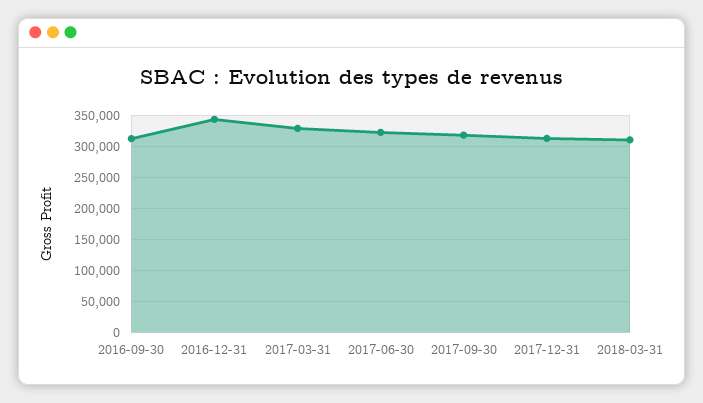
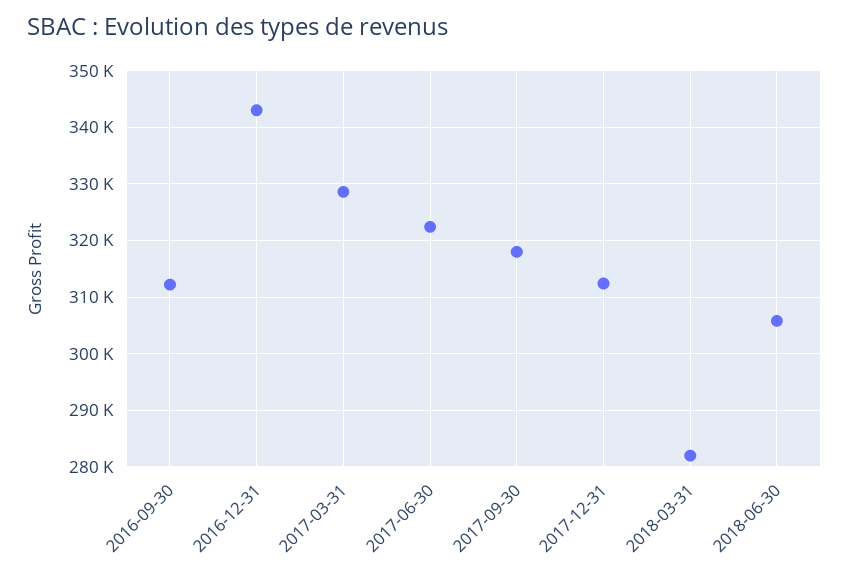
2018-03-31: 310000 -> 282000
2018-06-30: none -> 306000

